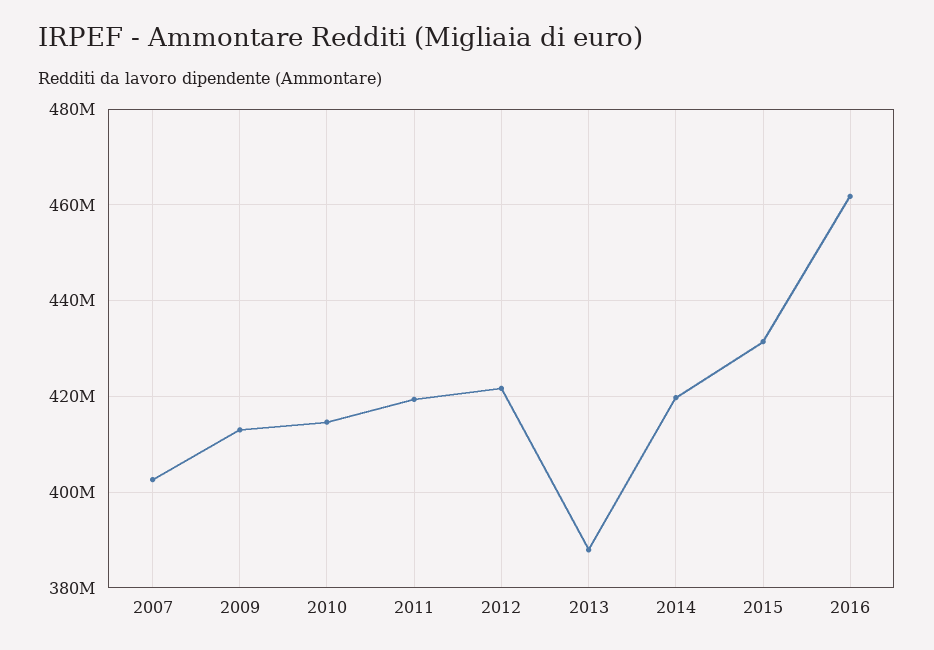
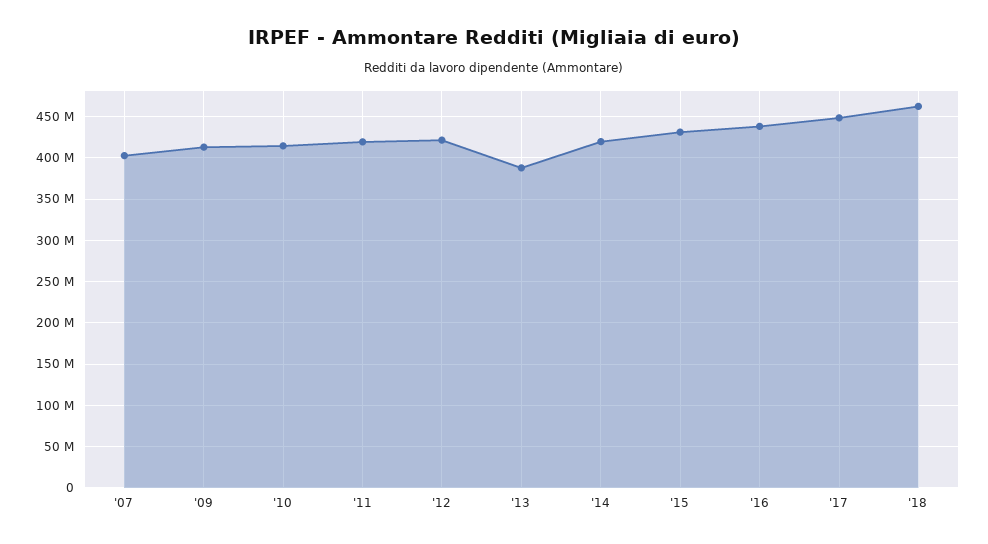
2016: 462000000 -> 440000000
'17: none -> 450000000
'18: none -> 460000000

